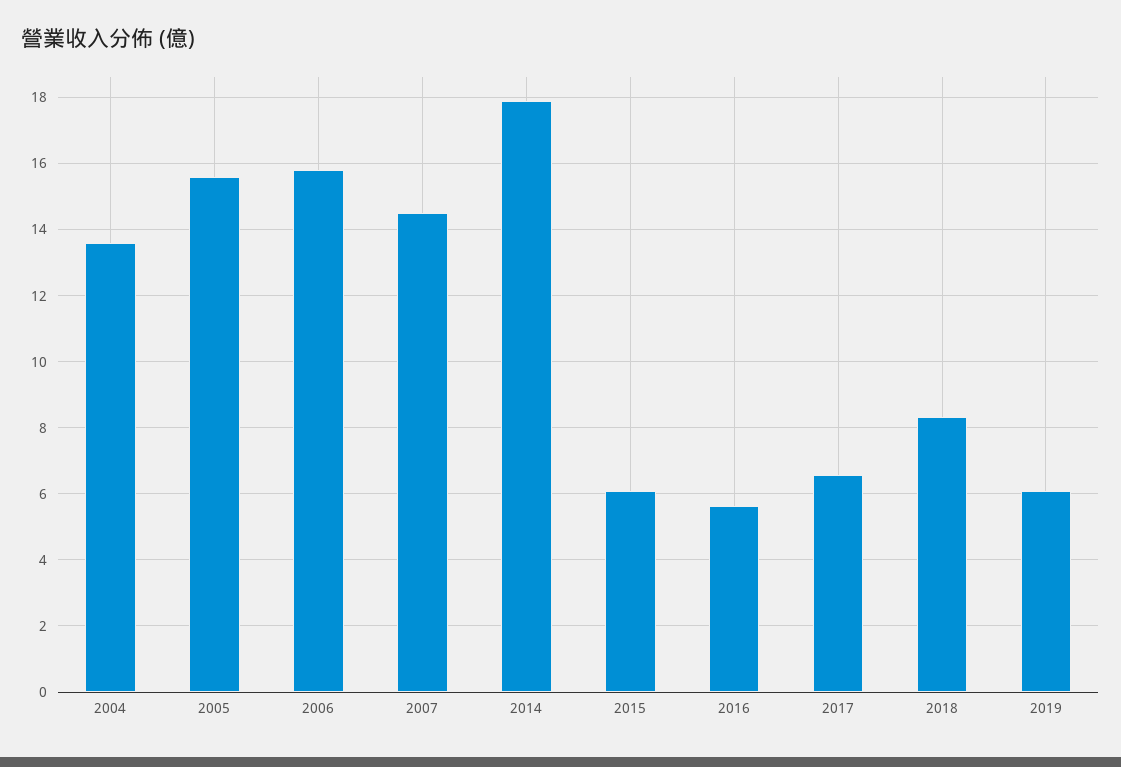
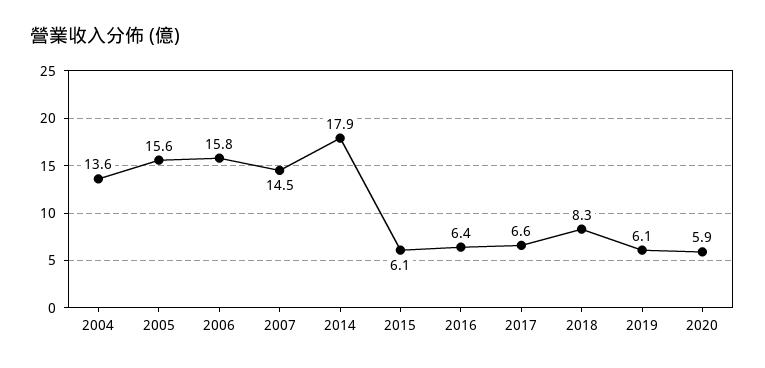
2016: 5.6 -> 6.4
2020: none -> 5.9

